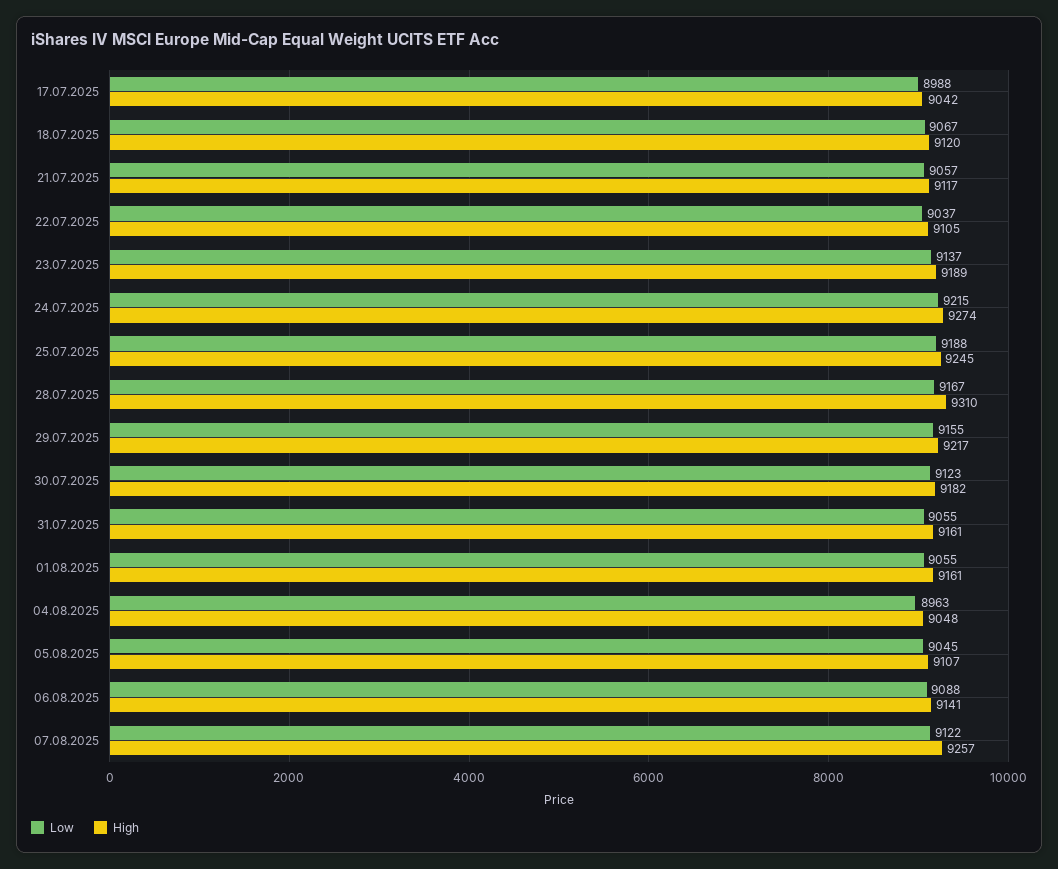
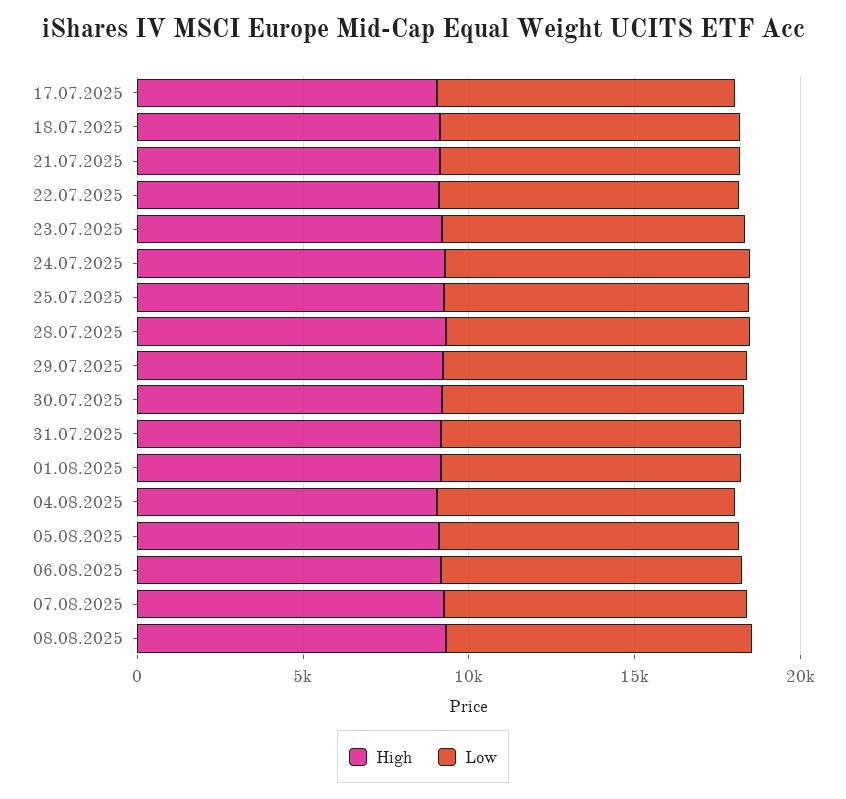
High, 08.08.2025: none -> 9000
Low, 08.08.2025: none -> 9000

